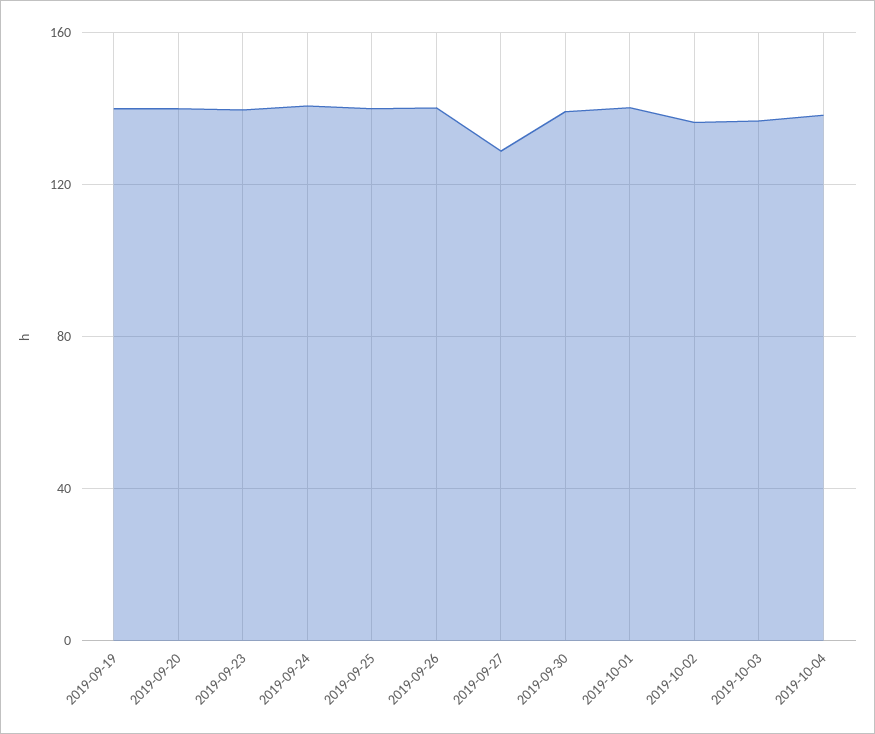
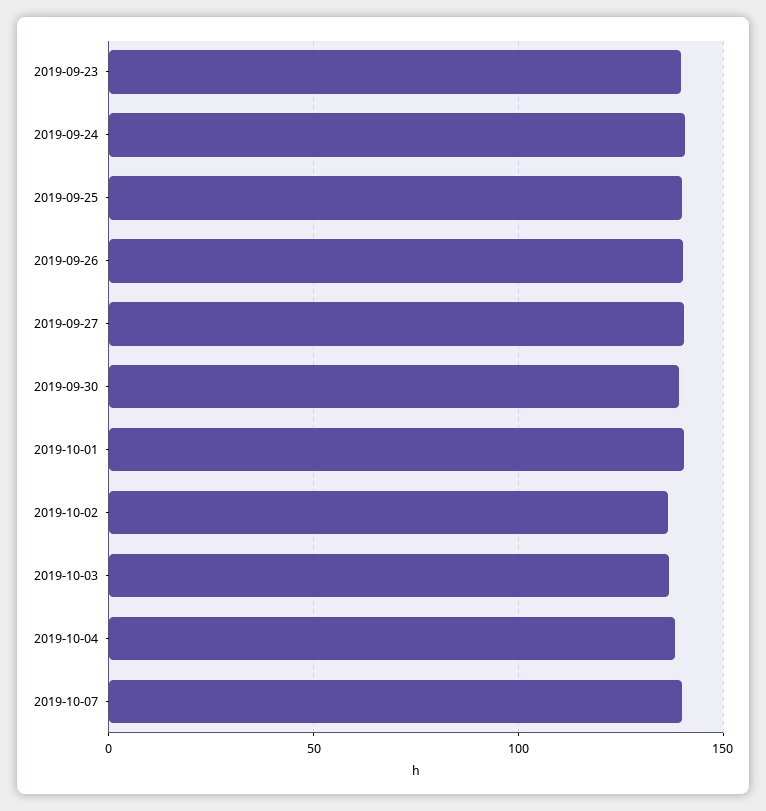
2019-09-19: 140 -> none
2019-09-20: 140 -> none
2019-09-27: 130 -> 140
2019-10-07: none -> 140

